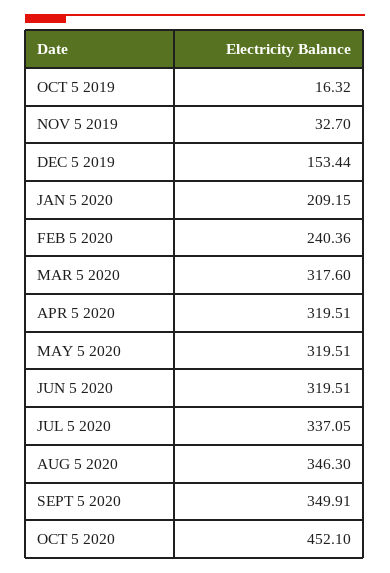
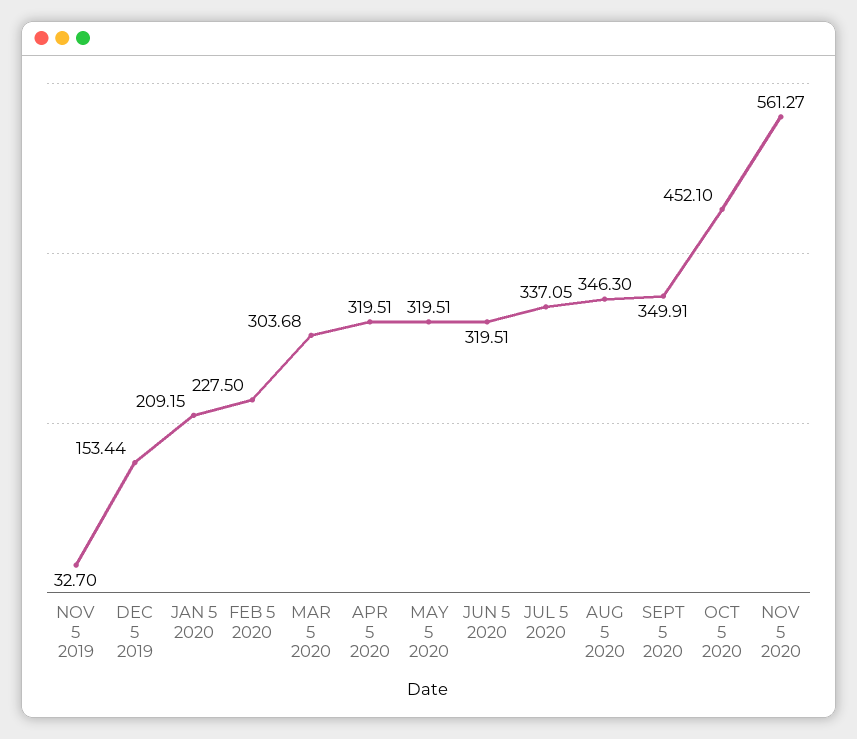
OCT 5 2019: 16.32 -> none
FEB 5 2020: 240.36 -> 227.5
MAR 5 2020: 317.6 -> 303.68
NOV 5 2020: none -> 561.27

